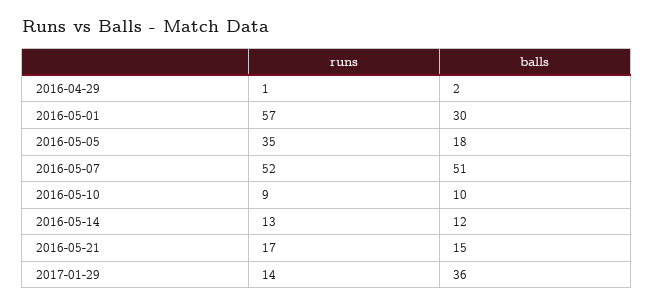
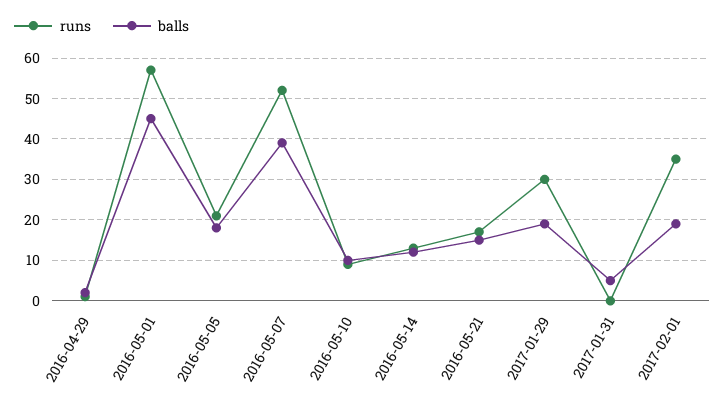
balls, 2016-05-01: 30 -> 45
runs, 2016-05-05: 35 -> 20
balls, 2016-05-07: 51 -> 40
runs, 2017-01-29: 14 -> 30
balls, 2017-01-29: 36 -> 20
runs, 2017-01-31: none -> 0
balls, 2017-01-31: none -> 5
runs, 2017-02-01: none -> 35
balls, 2017-02-01: none -> 20

